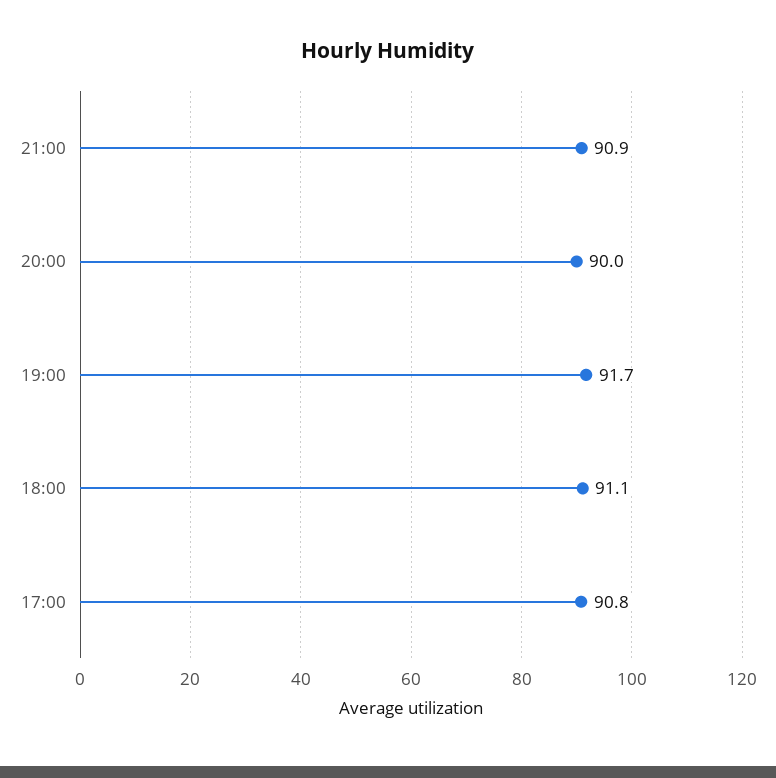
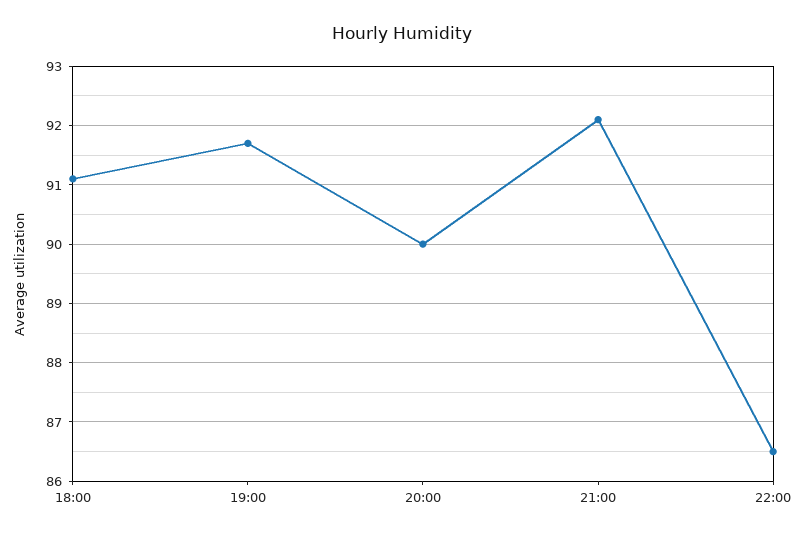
21:00: 90.9 -> 92
17:00: 90.8 -> none
22:00: none -> 86.5

